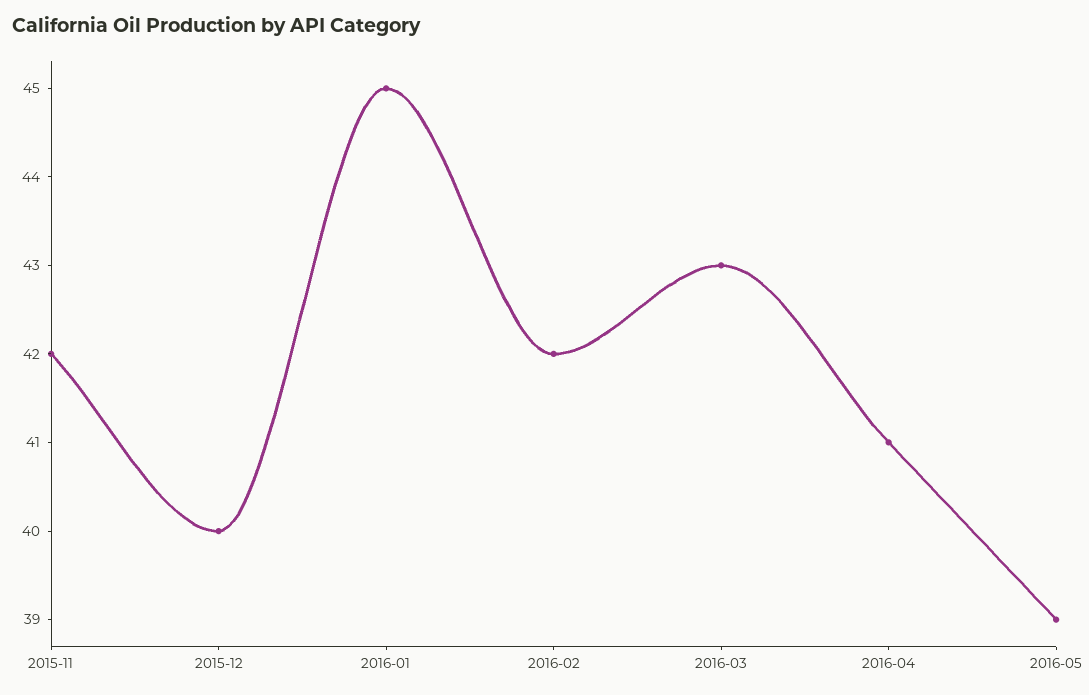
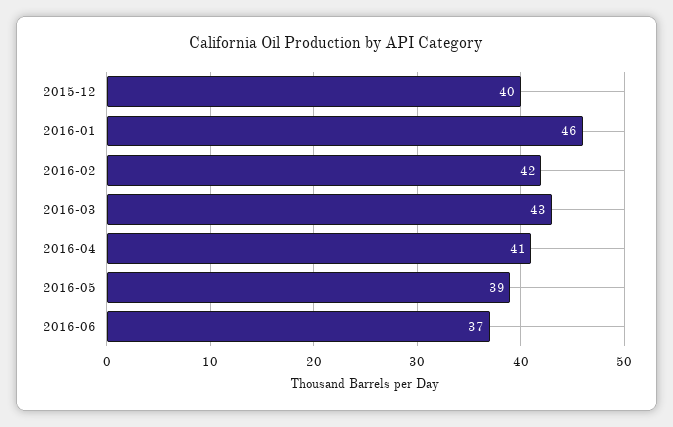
2015-11: 42 -> none
2016-01: 45 -> 46
2016-06: none -> 37

